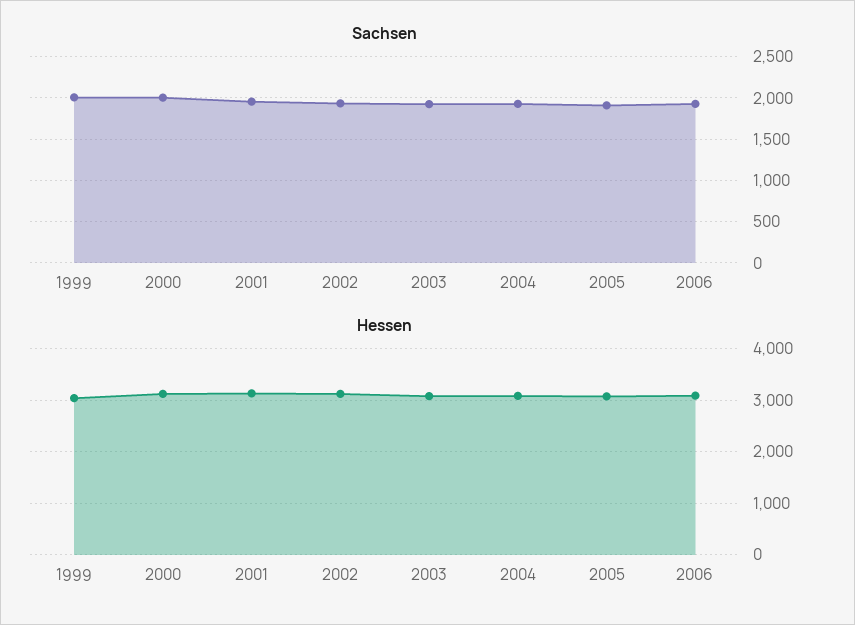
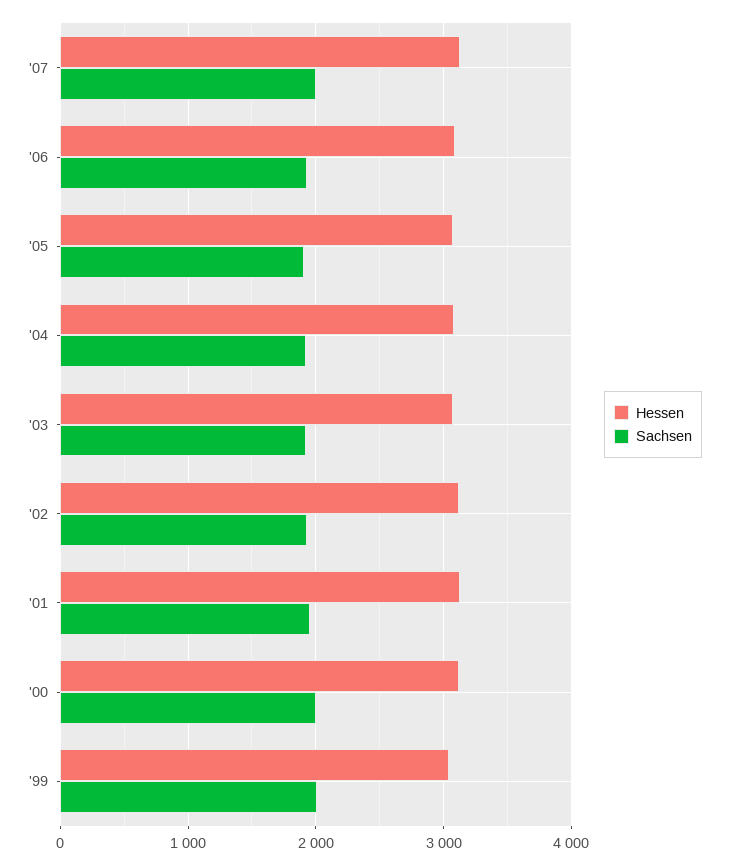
Hessen, '07: none -> 3100
Sachsen, '07: none -> 2000

